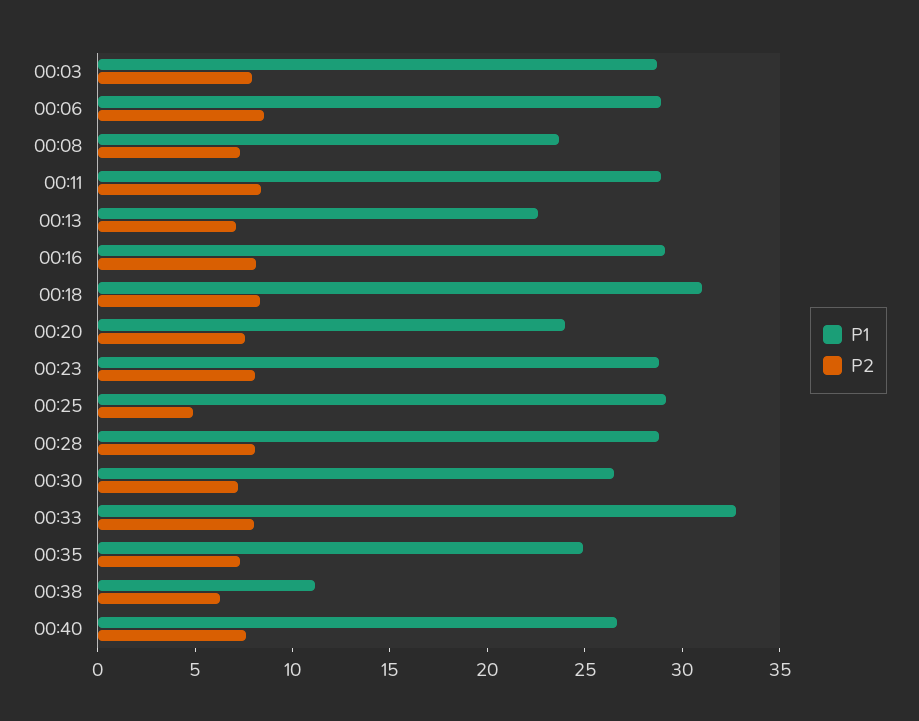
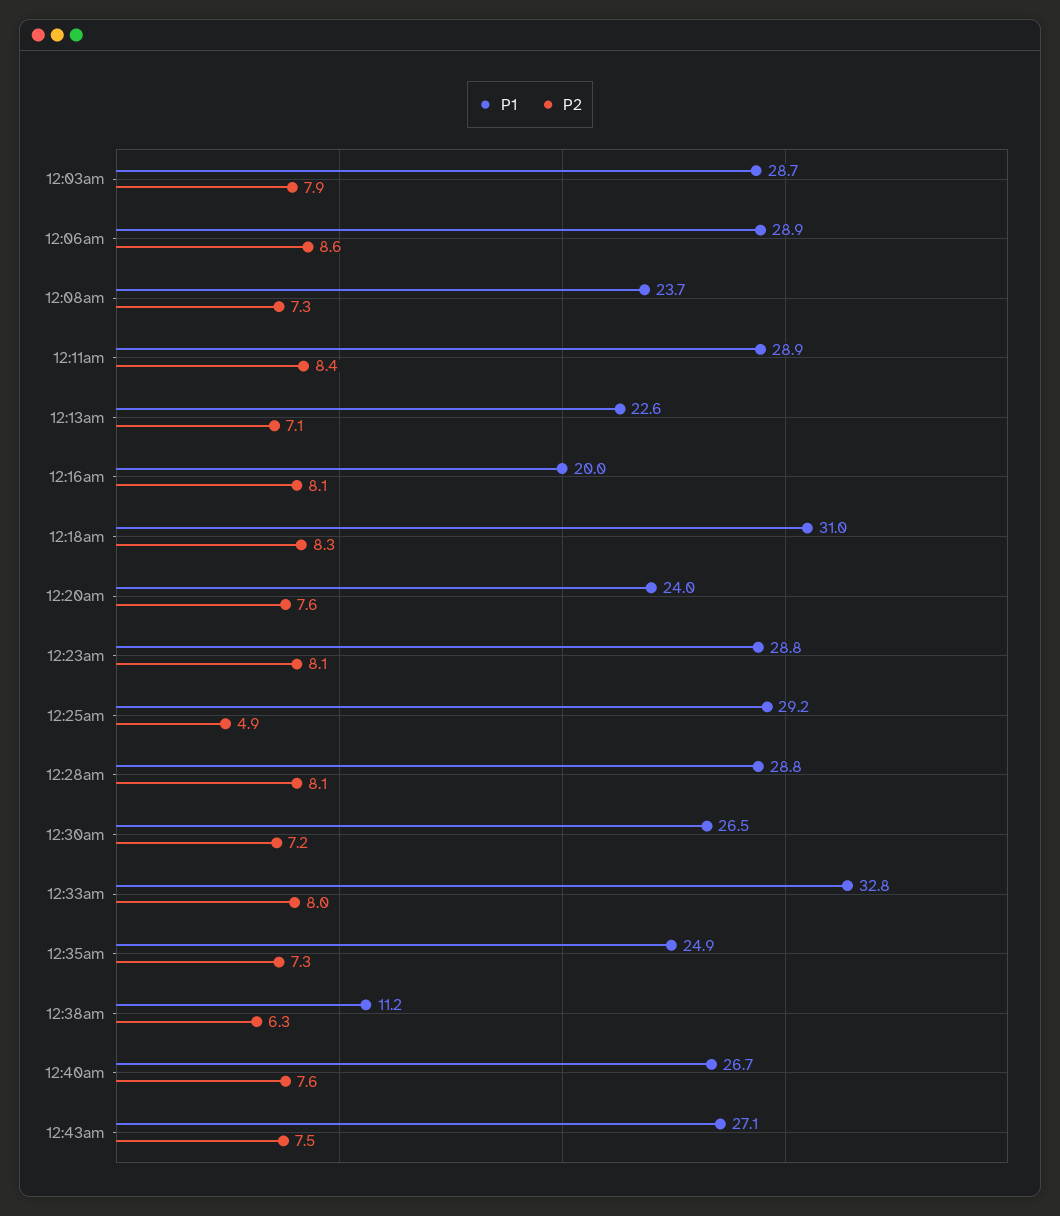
P1, 00:16: 29 -> 20
P1, 12:43am: none -> 27.1
P2, 12:43am: none -> 7.5

